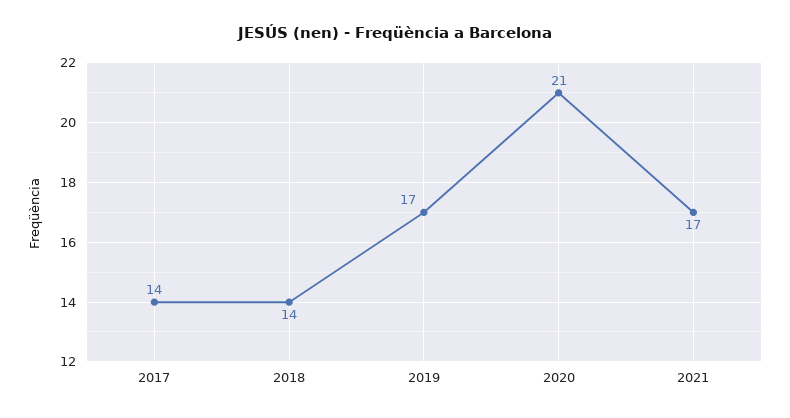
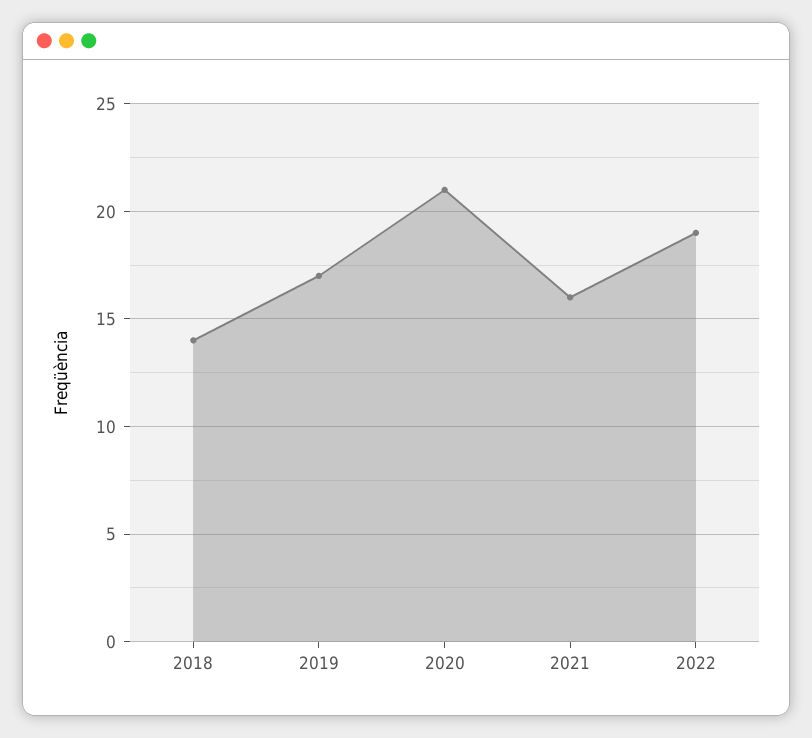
2017: 14 -> none
2021: 17 -> 16
2022: none -> 19

